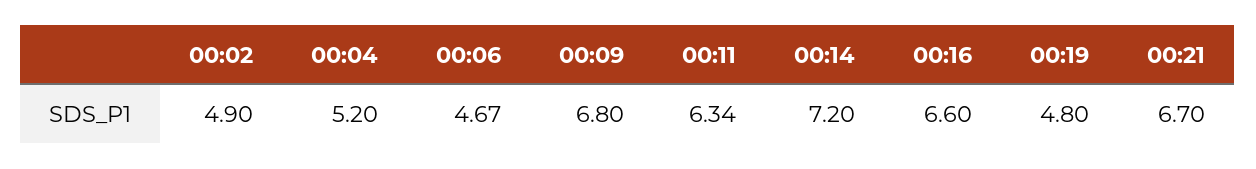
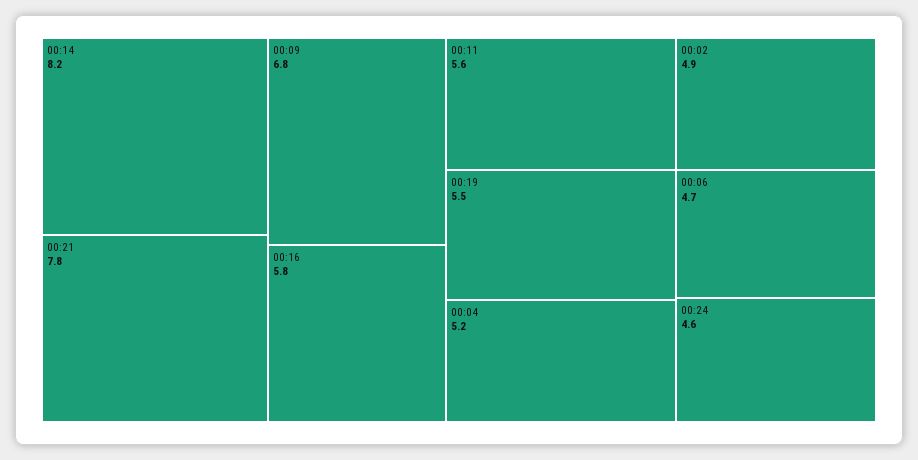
00:11: 6.34 -> 5.6
00:14: 7.2 -> 8.2
00:16: 6.6 -> 5.8
00:19: 4.8 -> 5.5
00:21: 6.7 -> 7.8
00:24: none -> 4.6

